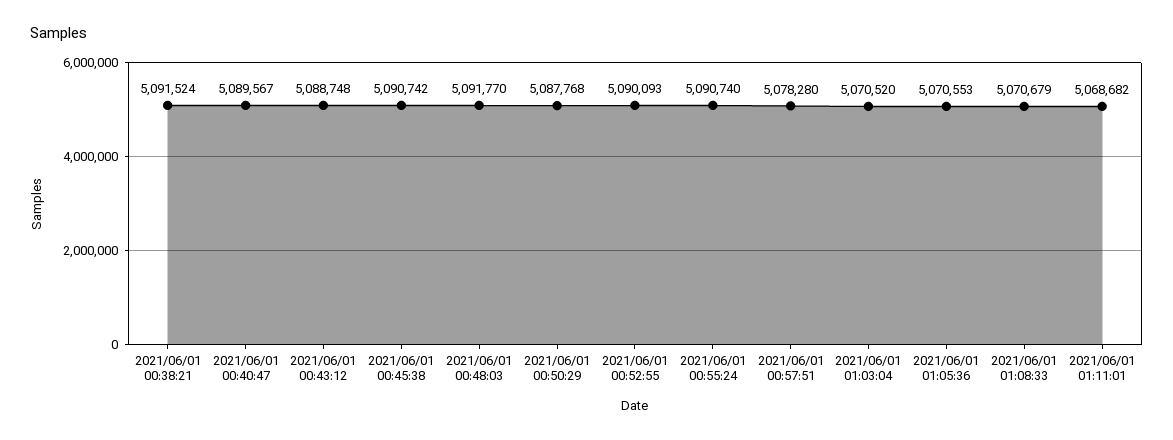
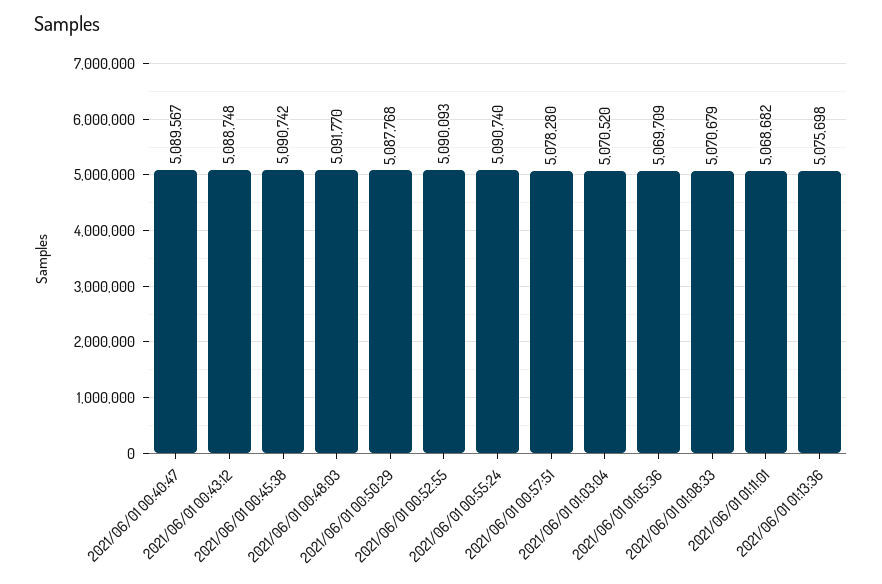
2021/06/01 00:38:21: 5091524 -> none
2021/06/01 01:05:36: 5070553 -> 5069709
2021/06/01 01:13:36: none -> 5075698

